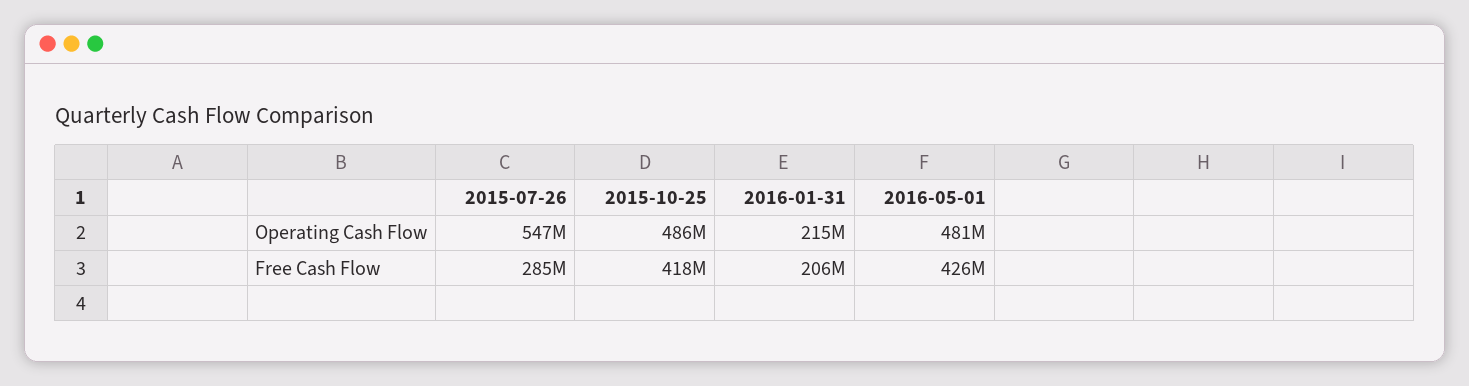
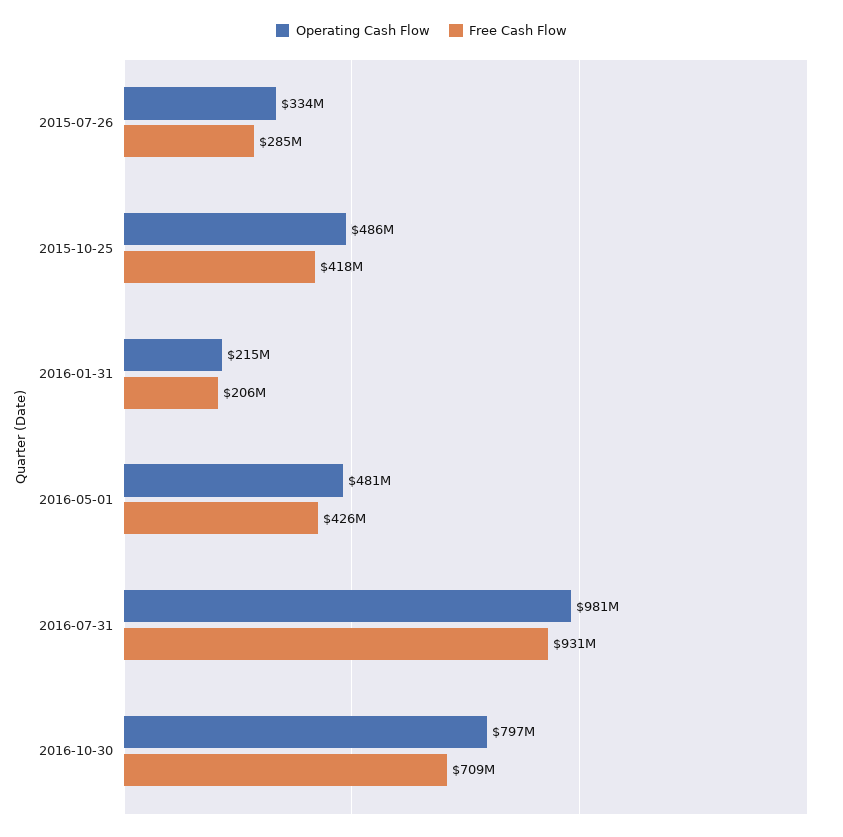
Operating Cash Flow, 2015-07-26: 547000000 -> 334000000
Operating Cash Flow, 2016-07-31: none -> 981000000
Free Cash Flow, 2016-07-31: none -> 931000000
Operating Cash Flow, 2016-10-30: none -> 797000000
Free Cash Flow, 2016-10-30: none -> 709000000

